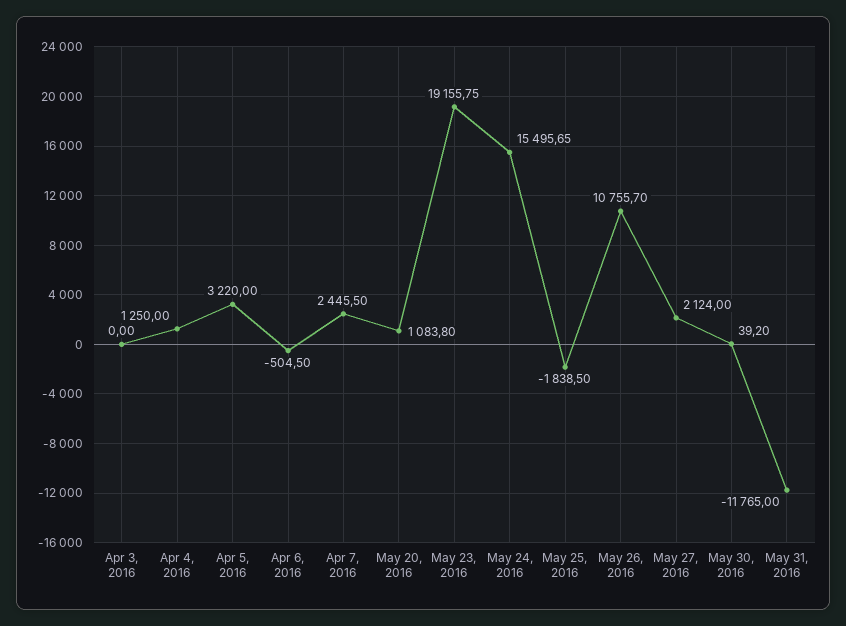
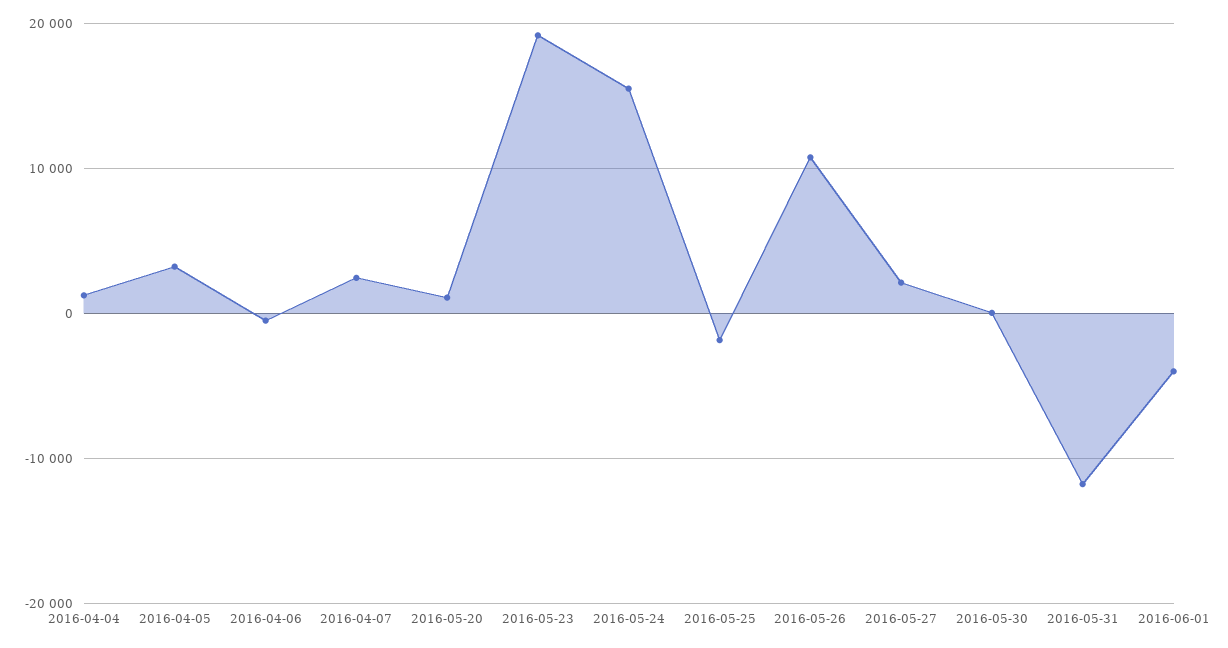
Apr 3, 2016: 0 -> none
2016-06-01: none -> -4000

